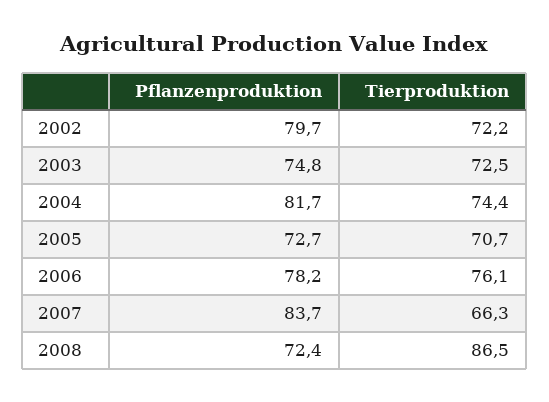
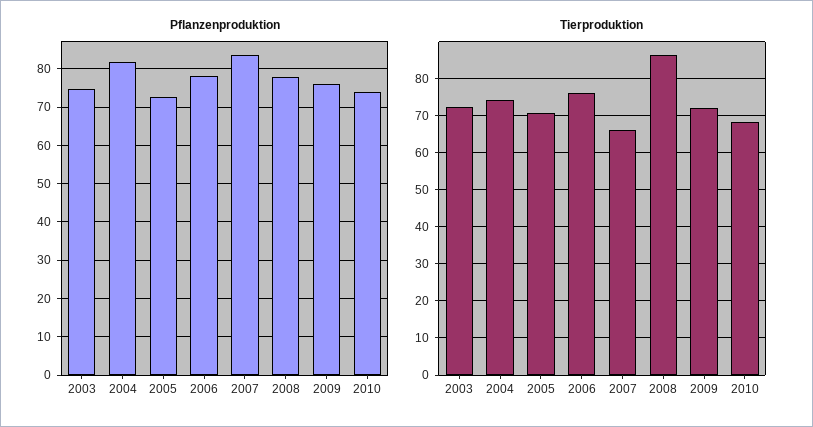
Pflanzenproduktion, 2002: 79.7 -> none
Tierproduktion, 2002: 72.2 -> none
Pflanzenproduktion, 2008: 72.4 -> 78
Pflanzenproduktion, 2009: none -> 76
Pflanzenproduktion, 2010: none -> 74
Tierproduktion, 2009: none -> 72
Tierproduktion, 2010: none -> 68

